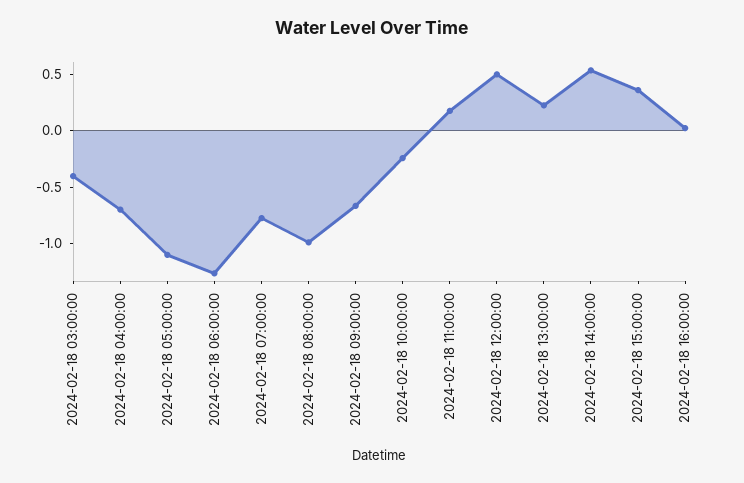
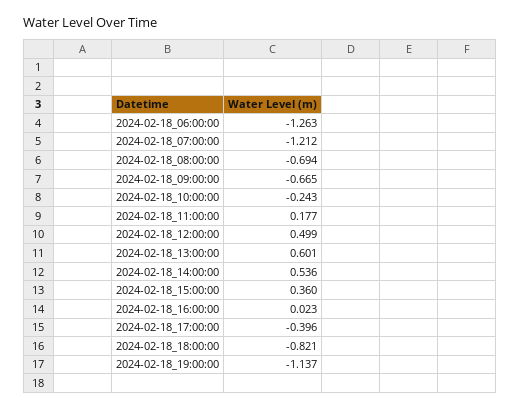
2024-02-18 03:00:00: -0.4 -> none
2024-02-18 04:00:00: -0.7 -> none
2024-02-18 05:00:00: -1.1 -> none
2024-02-18 07:00:00: -0.8 -> -1.212
2024-02-18 08:00:00: -1 -> -0.694
2024-02-18 13:00:00: 0.2 -> 0.601
2024-02-18_17:00:00: none -> -0.396
2024-02-18_18:00:00: none -> -0.821
2024-02-18_19:00:00: none -> -1.137

